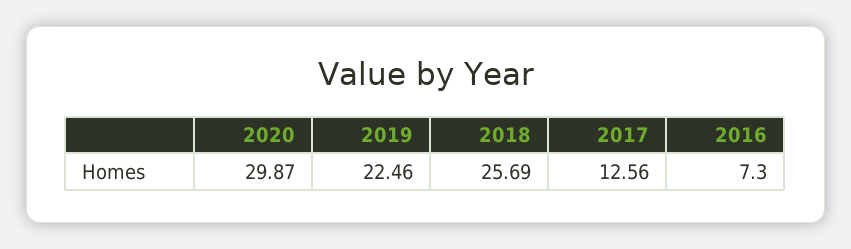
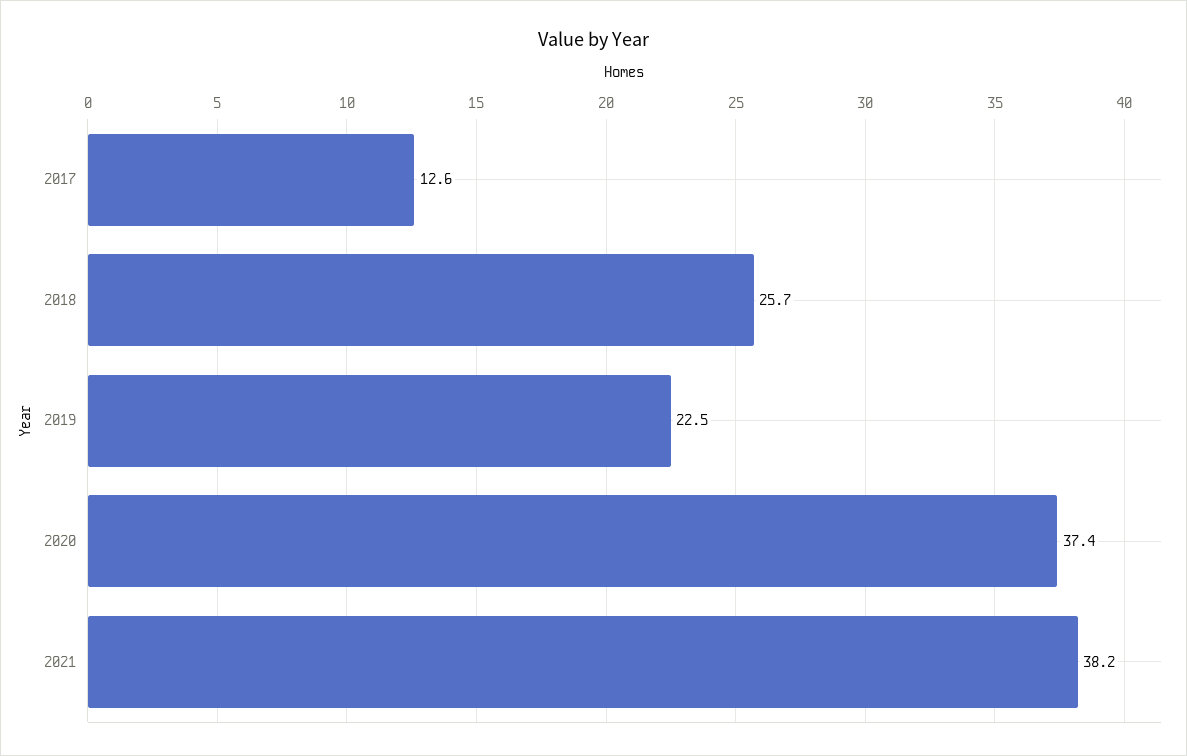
2020: 29.87 -> 37.4
2016: 7.3 -> none
2021: none -> 38.2

